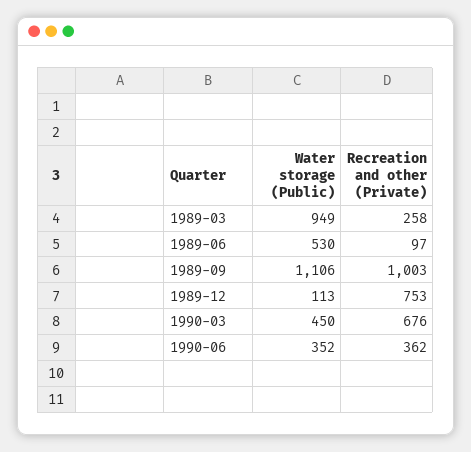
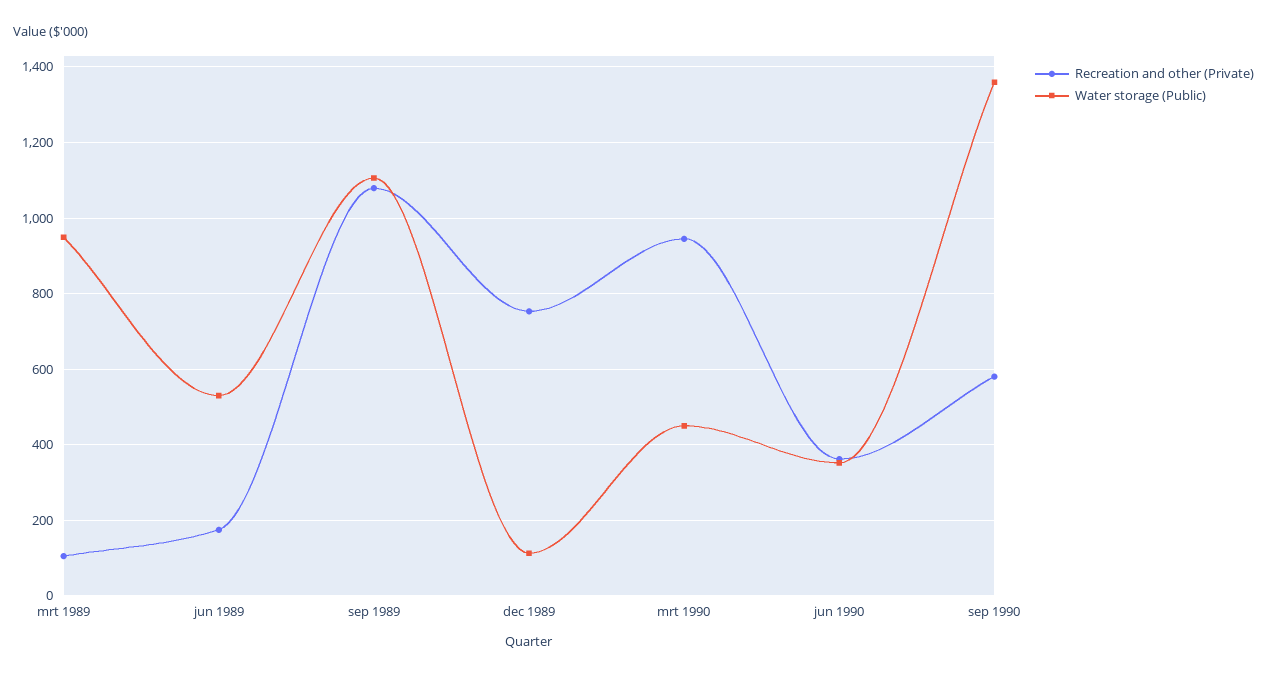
Recreation and other (Private), 1989-03: 258 -> 100
Recreation and other (Private), 1989-06: 97 -> 180
Recreation and other (Private), 1989-09: 1003 -> 1080
Recreation and other (Private), 1990-03: 676 -> 940
Recreation and other (Private), sep 1990: none -> 580
Water storage (Public), sep 1990: none -> 1360

